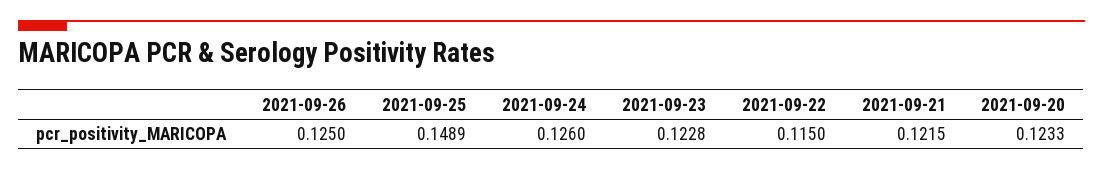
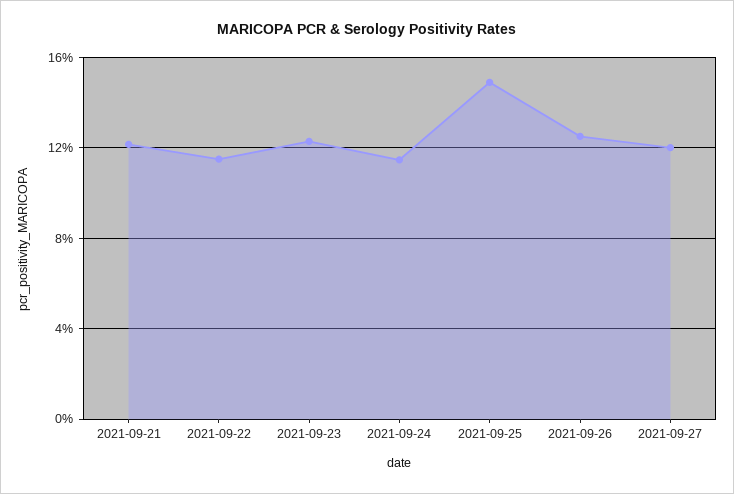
2021-09-24: 0.126 -> 0.115
2021-09-20: 0.1233 -> none
2021-09-27: none -> 0.12

